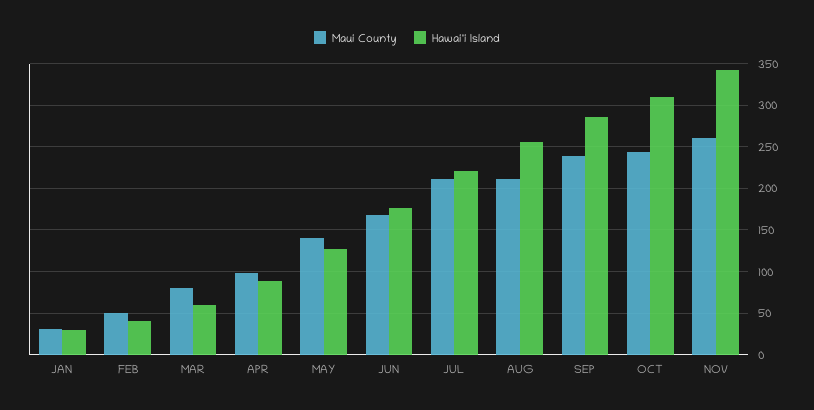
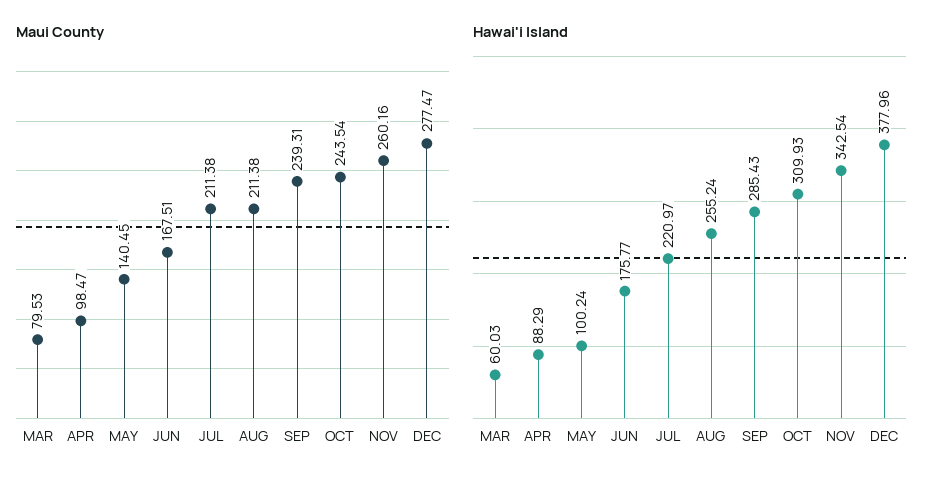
Maui County, JAN: 30 -> none
Hawai'i Island, JAN: 30 -> none
Maui County, FEB: 50 -> none
Hawai'i Island, FEB: 40 -> none
Hawai'i Island, MAY: 130 -> 100.24
Maui County, DEC: none -> 277.47
Hawai'i Island, DEC: none -> 377.96

